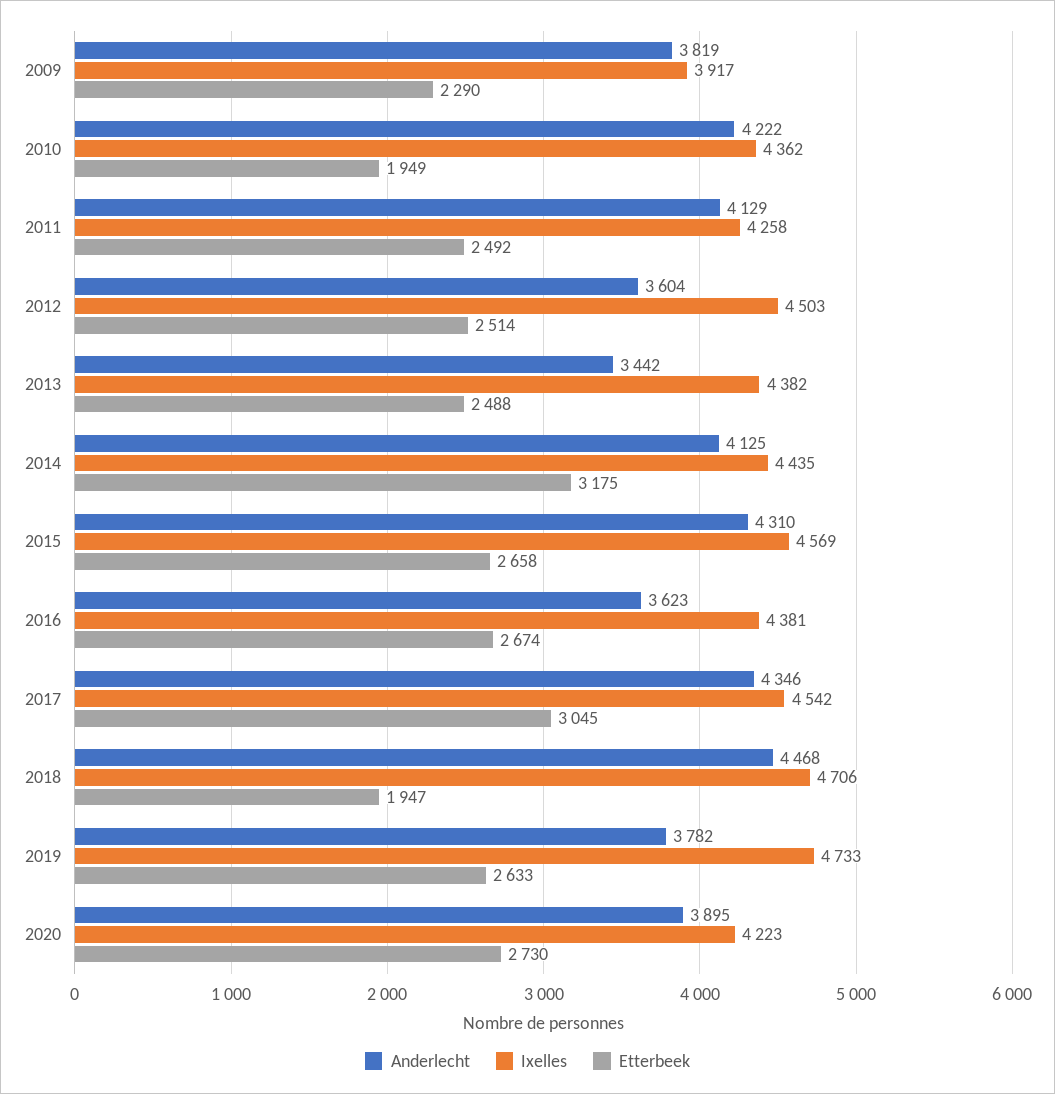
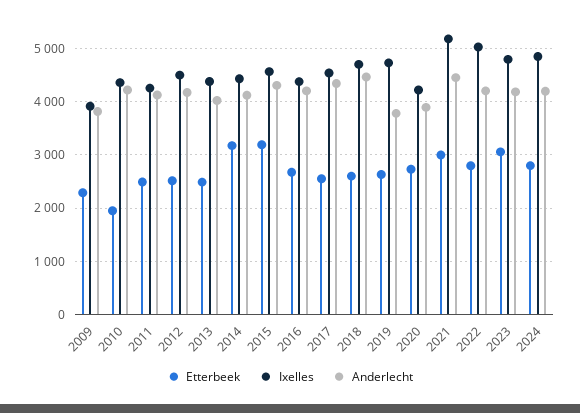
Anderlecht, 2012: 3604 -> 4200
Anderlecht, 2013: 3442 -> 4000
Etterbeek, 2015: 2658 -> 3200
Anderlecht, 2016: 3623 -> 4200
Etterbeek, 2017: 3045 -> 2600
Etterbeek, 2018: 1947 -> 2600
Etterbeek, 2021: none -> 3000
Ixelles, 2021: none -> 5200
Anderlecht, 2021: none -> 4400
Etterbeek, 2022: none -> 2800
Ixelles, 2022: none -> 5000
Anderlecht, 2022: none -> 4200
Etterbeek, 2023: none -> 3000
Ixelles, 2023: none -> 4800
Anderlecht, 2023: none -> 4200
Etterbeek, 2024: none -> 2800
Ixelles, 2024: none -> 4800
Anderlecht, 2024: none -> 4200

